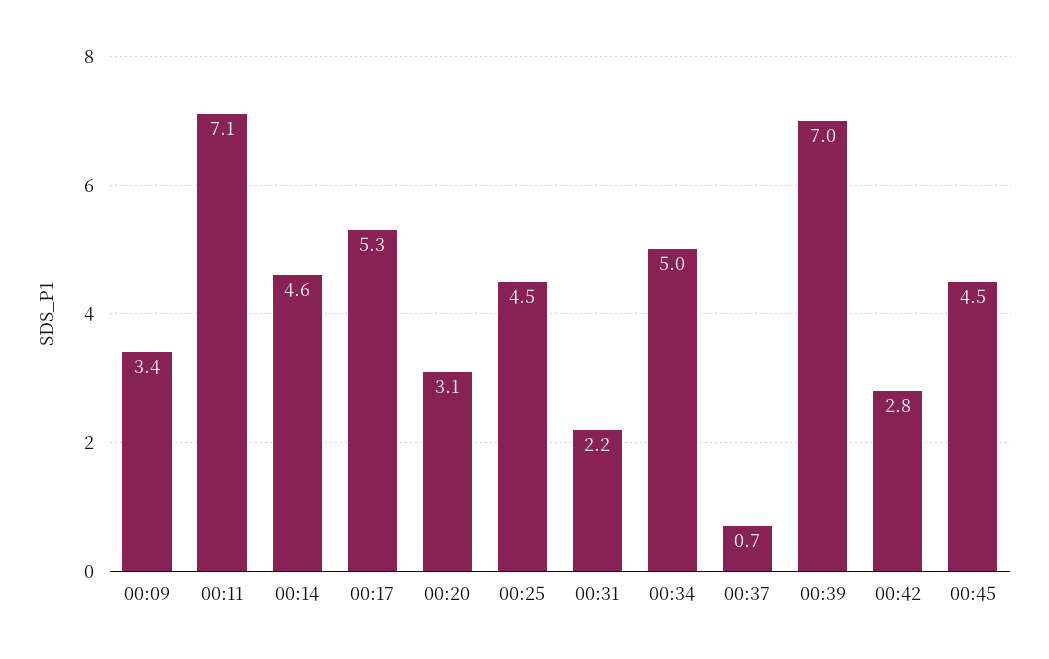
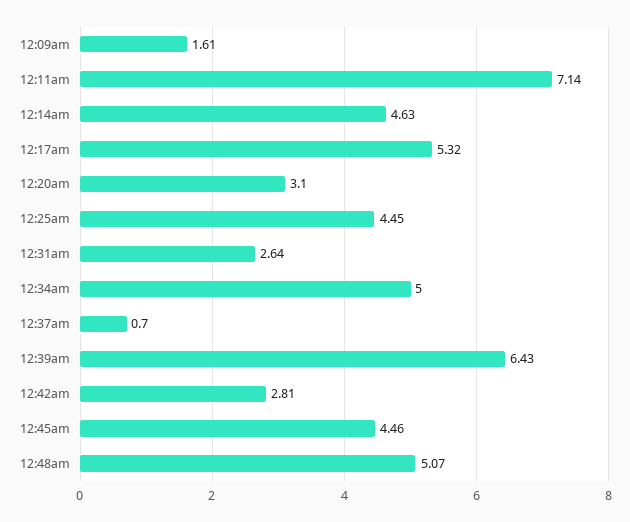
00:09: 3.4 -> 1.61
00:31: 2.2 -> 2.64
00:39: 7 -> 6.43
12:48am: none -> 5.07

